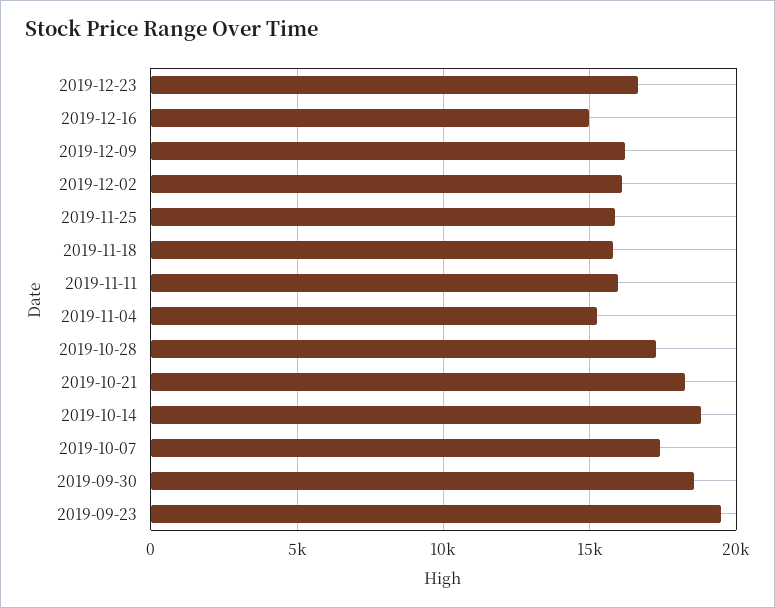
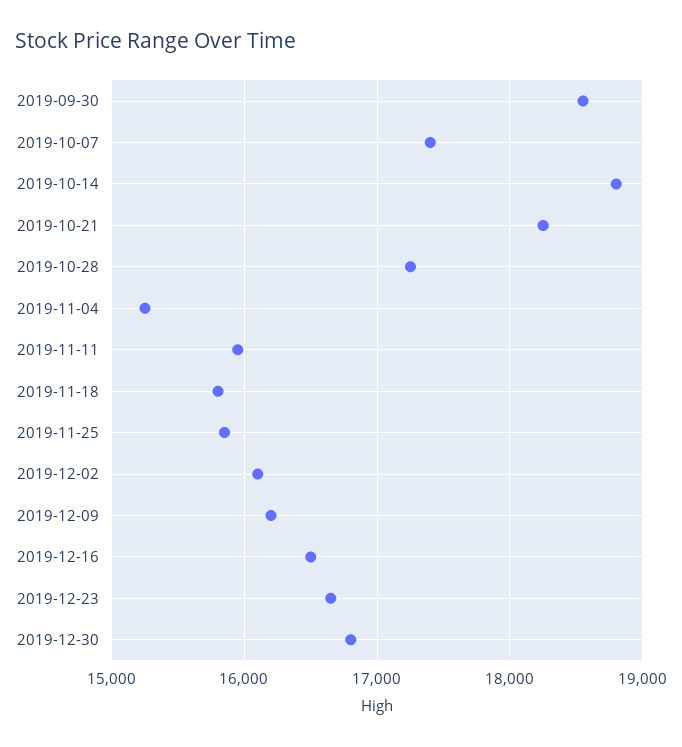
2019-12-16: 15000 -> 16500
2019-09-23: 19500 -> none
2019-12-30: none -> 16800

